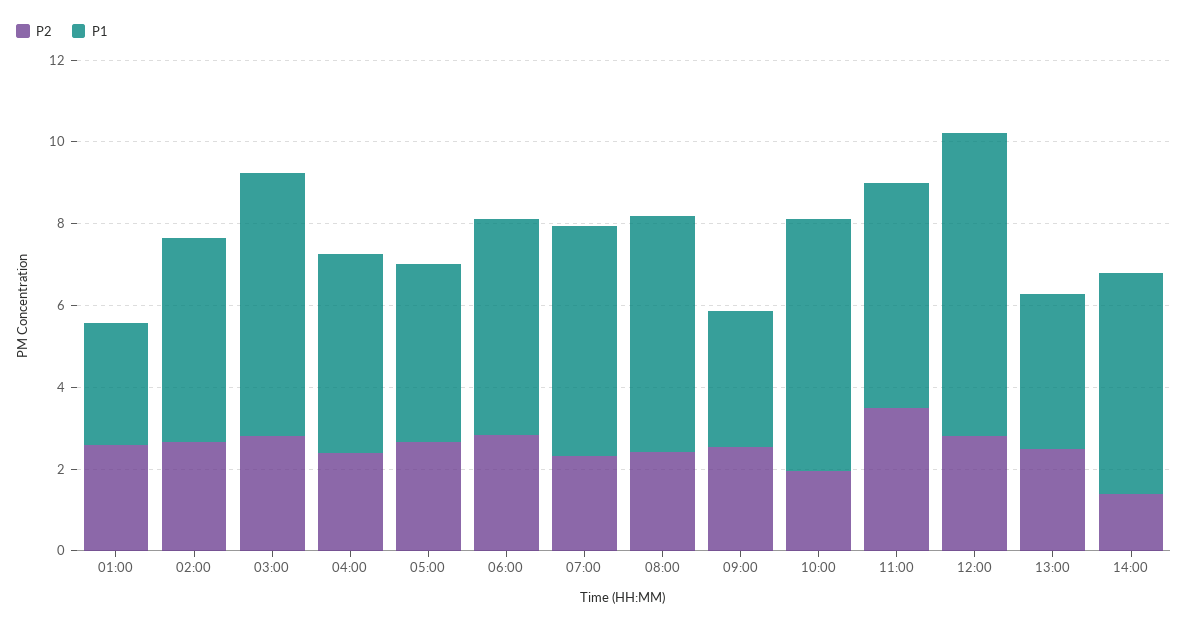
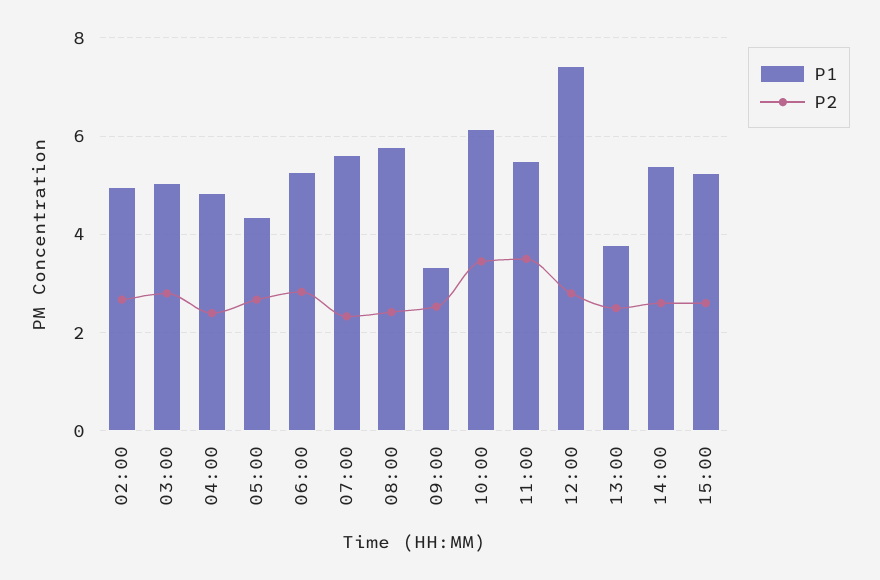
P2, 01:00: 2.5 -> none
P1, 01:00: 3 -> none
P1, 03:00: 6.5 -> 5
P2, 10:00: 2 -> 3.4
P2, 14:00: 1.5 -> 2.6
P1, 15:00: none -> 5.2
P2, 15:00: none -> 2.6

